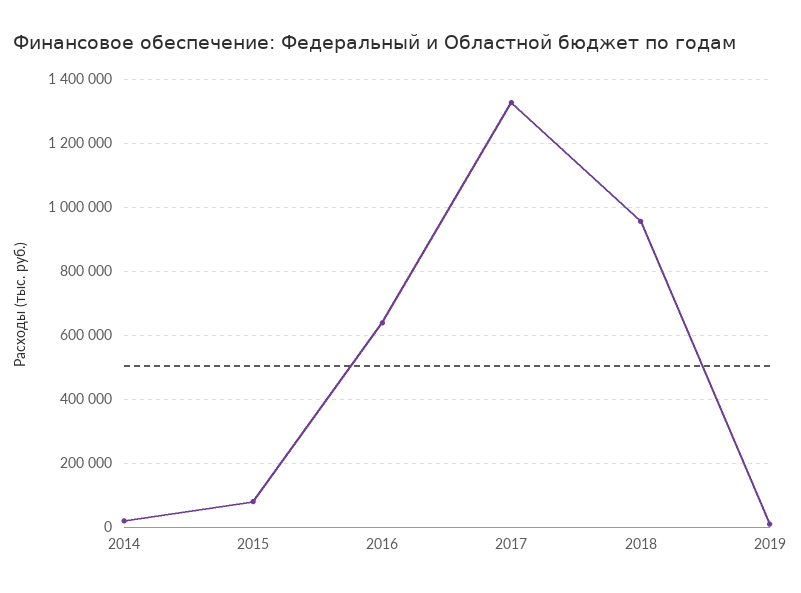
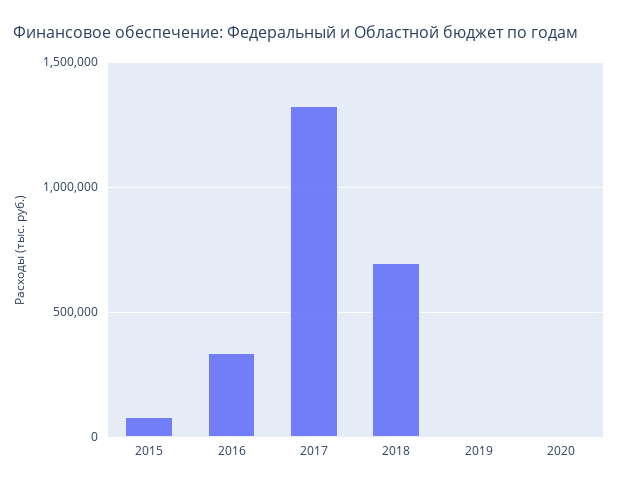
2014: 20000 -> none
2016: 640000 -> 350000
2018: 960000 -> 700000
2020: none -> 0

